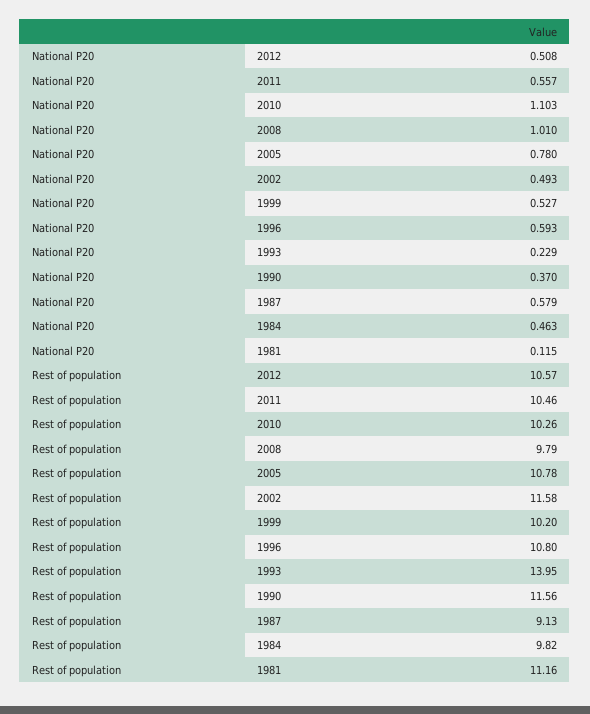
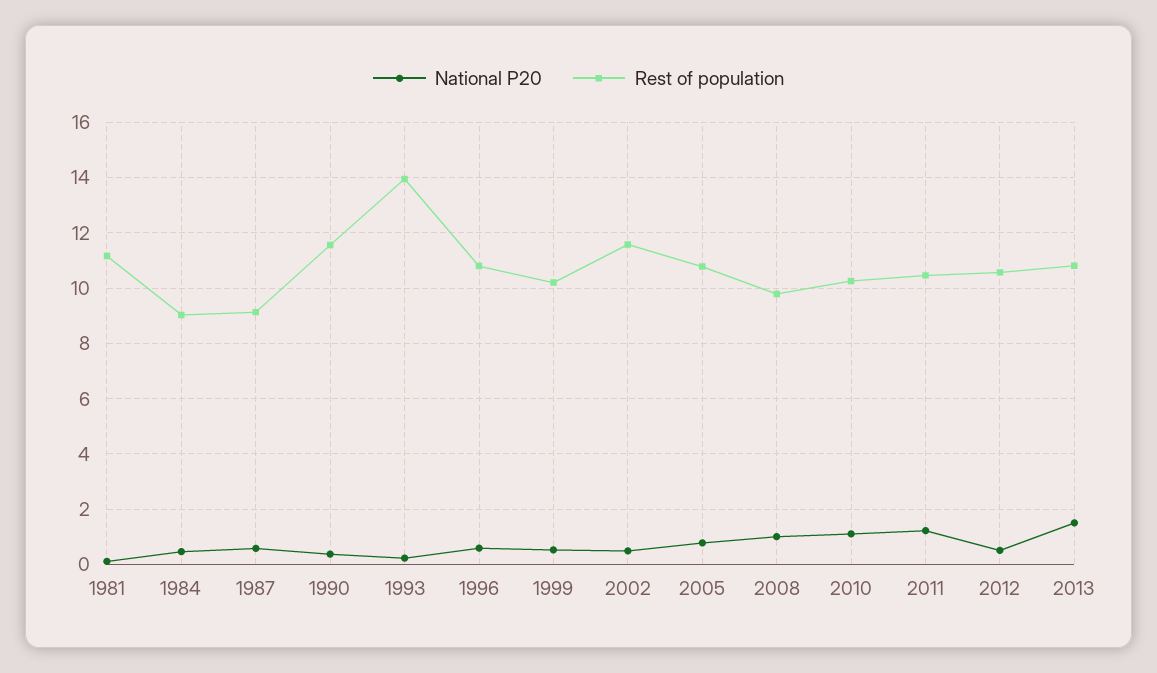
National P20, 2011: 0.557 -> 1.25
Rest of population, 1984: 9.82 -> 9
National P20, 2013: none -> 1.5
Rest of population, 2013: none -> 10.75

